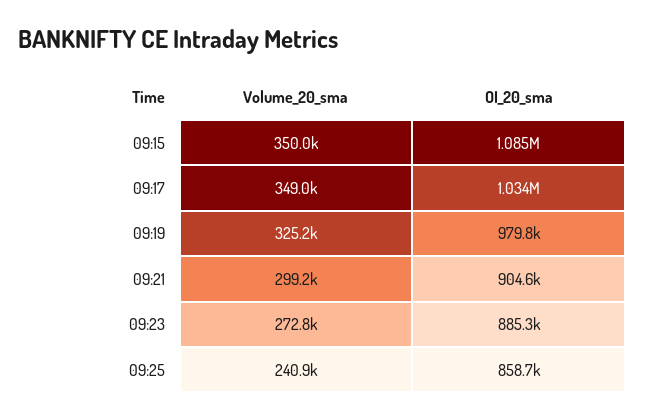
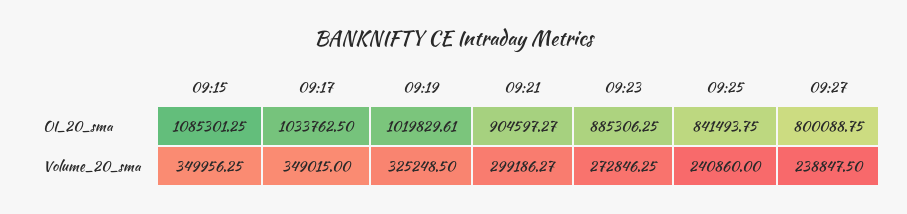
OI_20_sma, 09:19: 979800 -> 1019829.61
OI_20_sma, 09:25: 858700 -> 841493.75
OI_20_sma, 09:27: none -> 800088.75
Volume_20_sma, 09:27: none -> 238847.5

